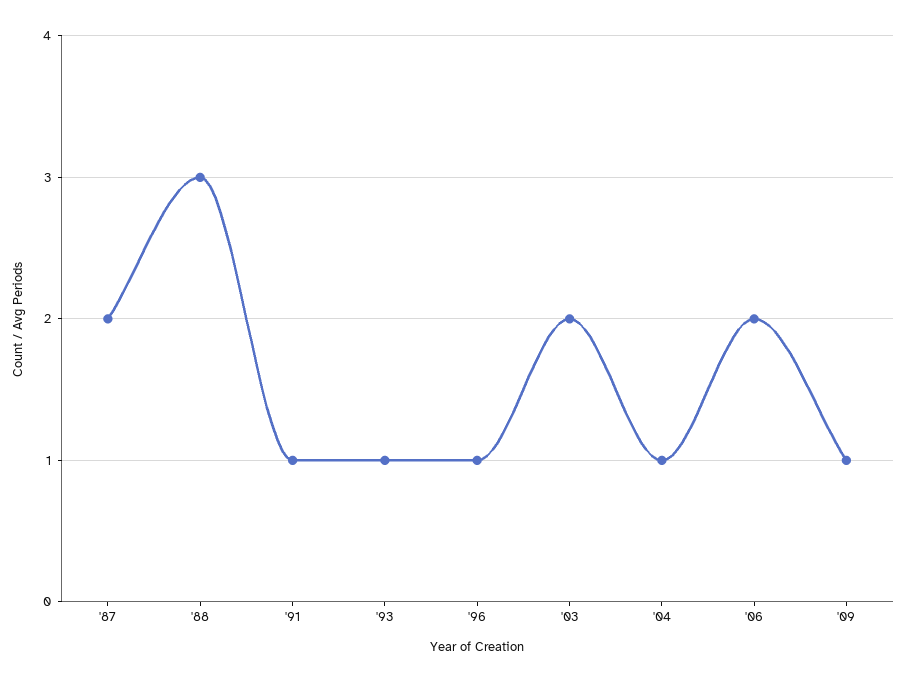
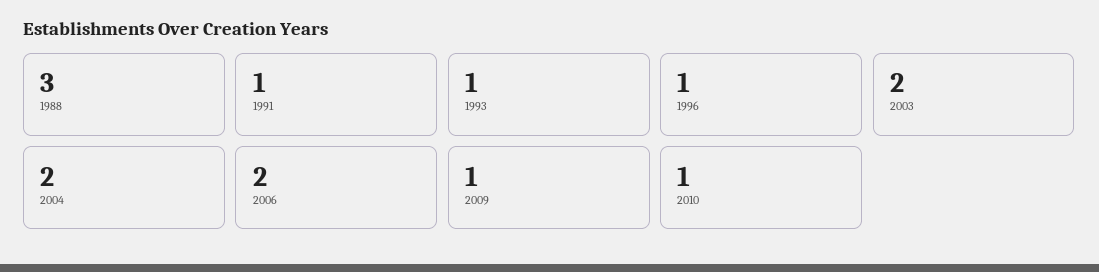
'87: 2 -> none
'04: 1 -> 2
2010: none -> 1

